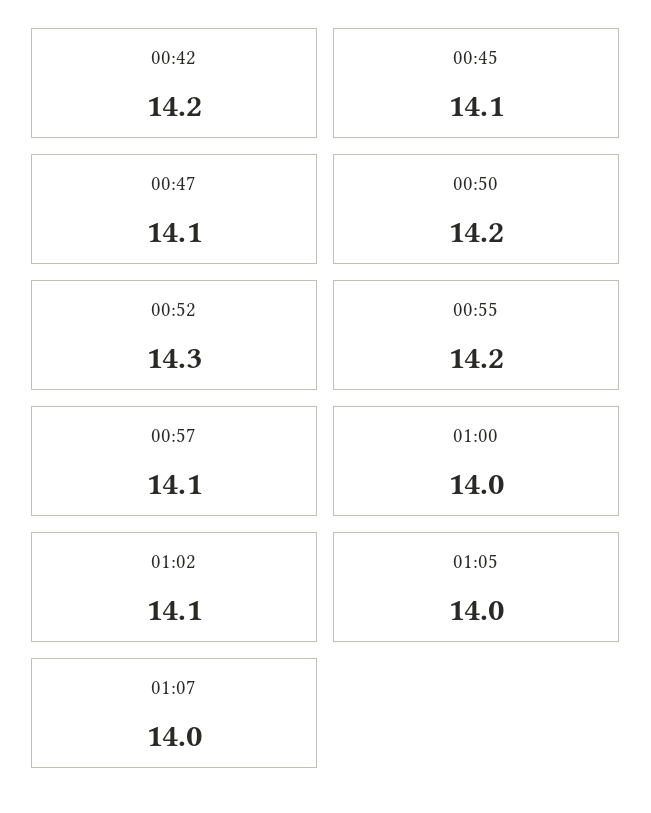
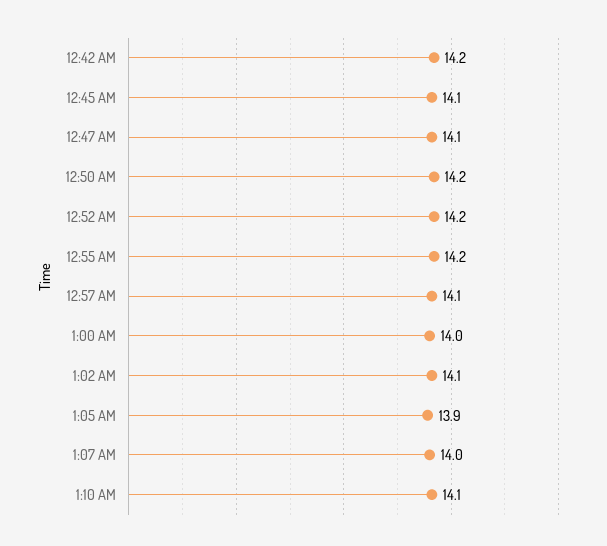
00:52: 14.3 -> 14.2
01:05: 14 -> 13.9
1:10 AM: none -> 14.1

